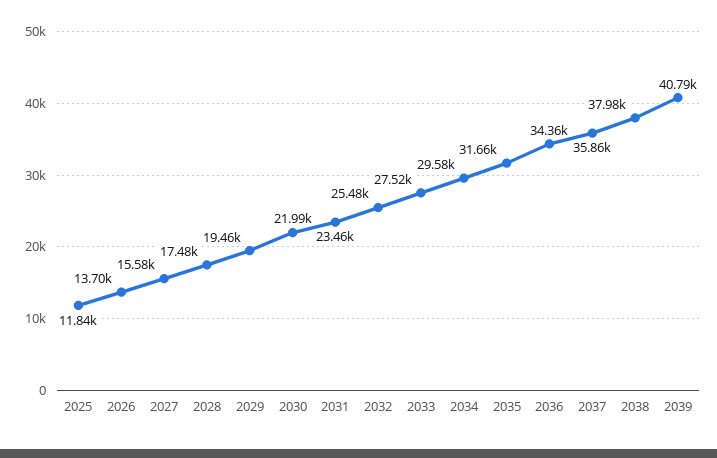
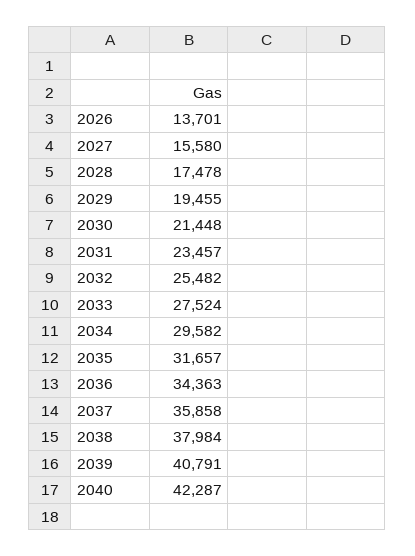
2025: 11840 -> none
2030: 21990 -> 21448
2040: none -> 42287

